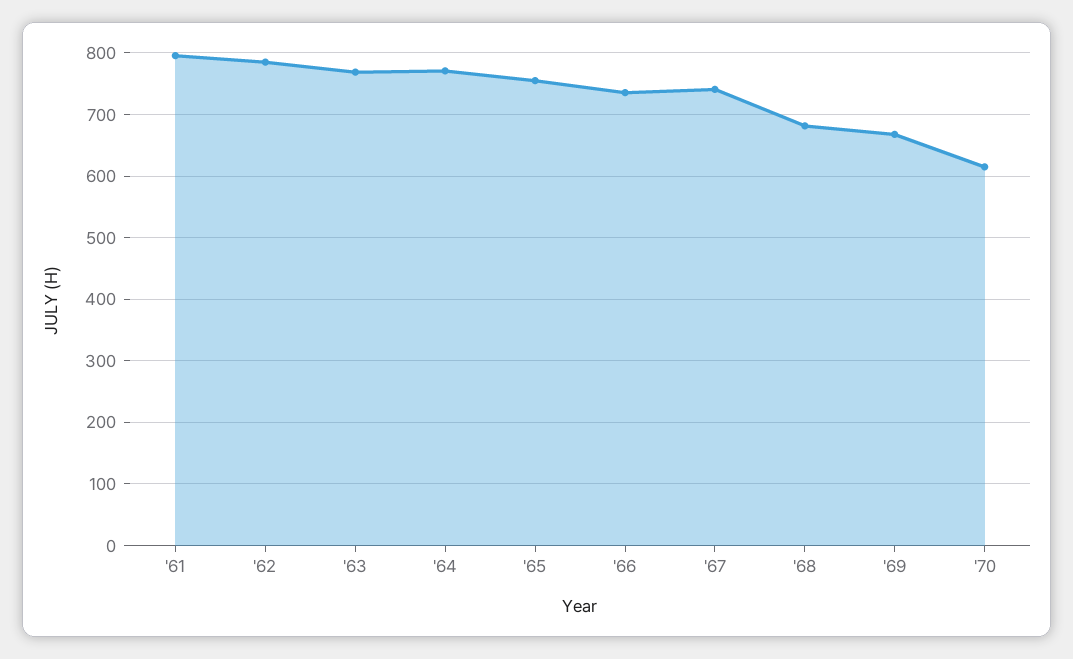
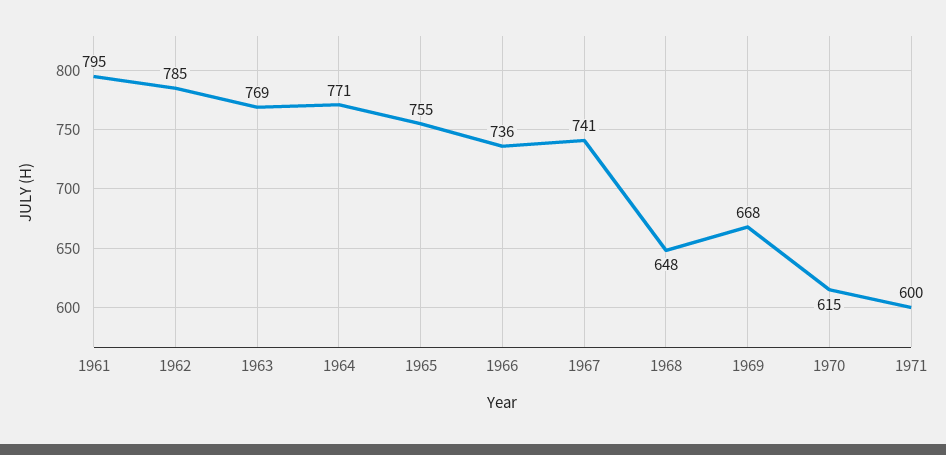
'68: 680 -> 648
1971: none -> 600

